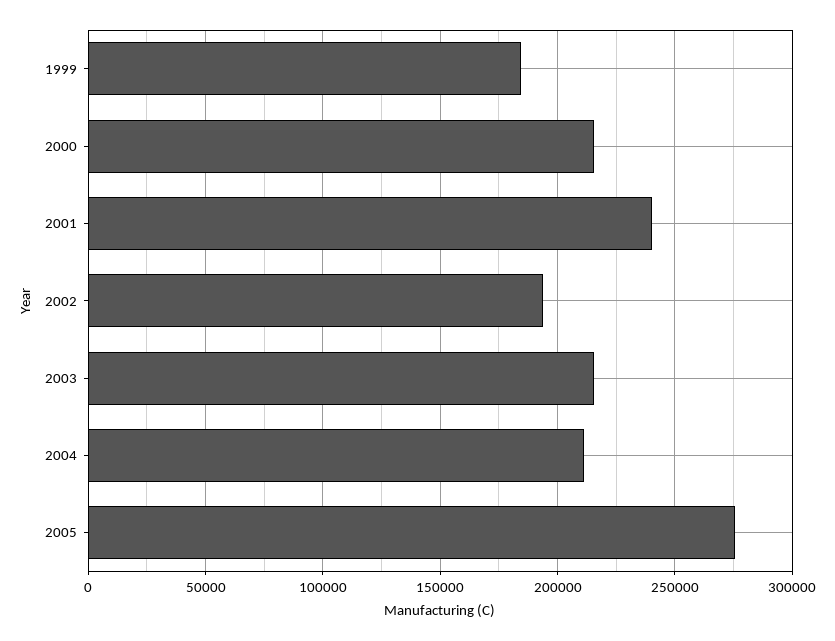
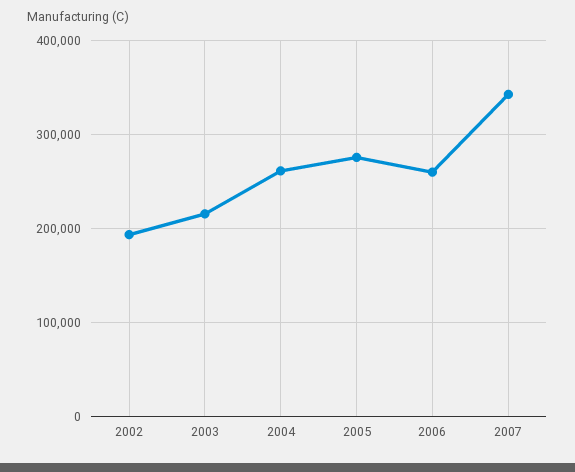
1999: 185000 -> none
2000: 215000 -> none
2001: 240000 -> none
2004: 210000 -> 260000
2006: none -> 260000
2007: none -> 340000

